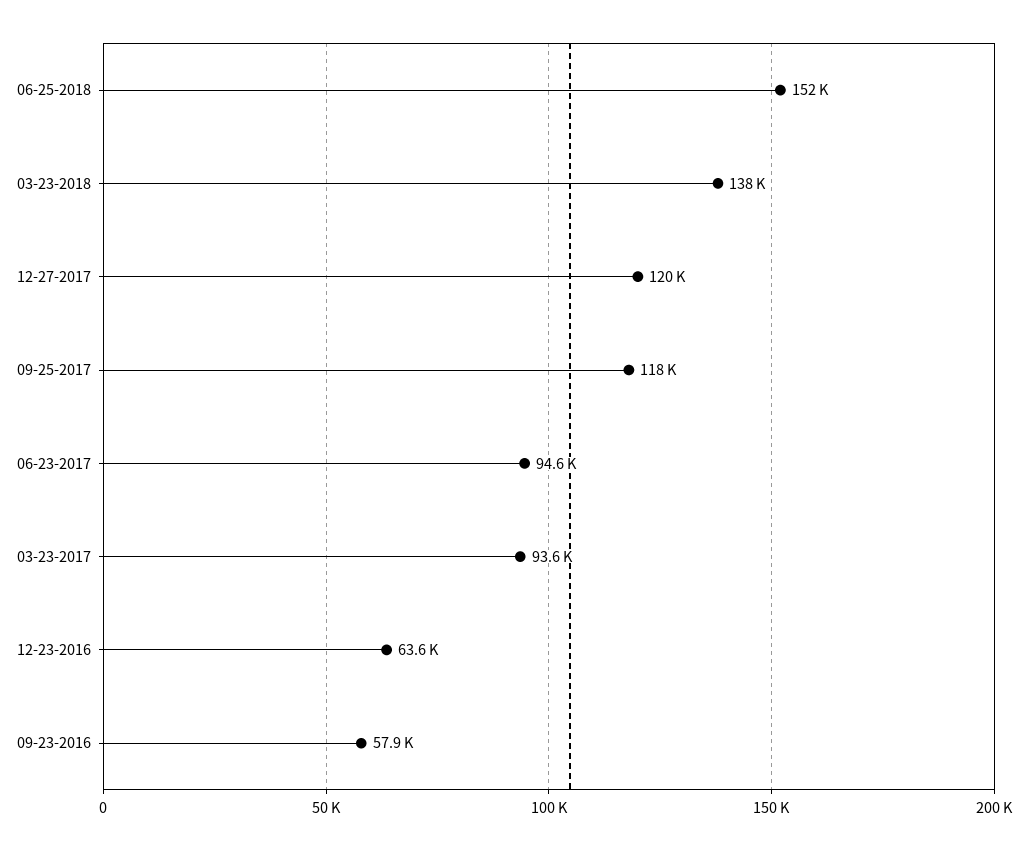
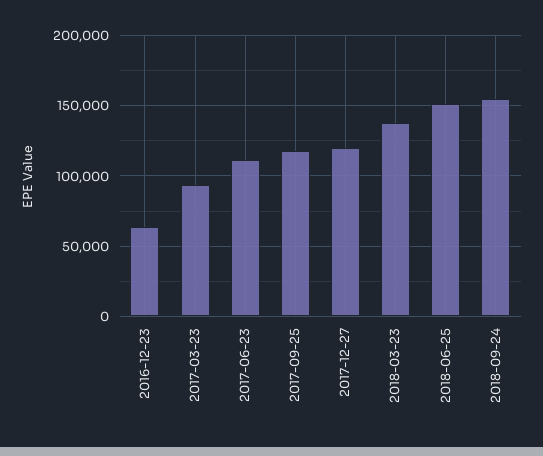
06-23-2017: 94600 -> 110000
09-23-2016: 57900 -> none
2018-09-24: none -> 155000

